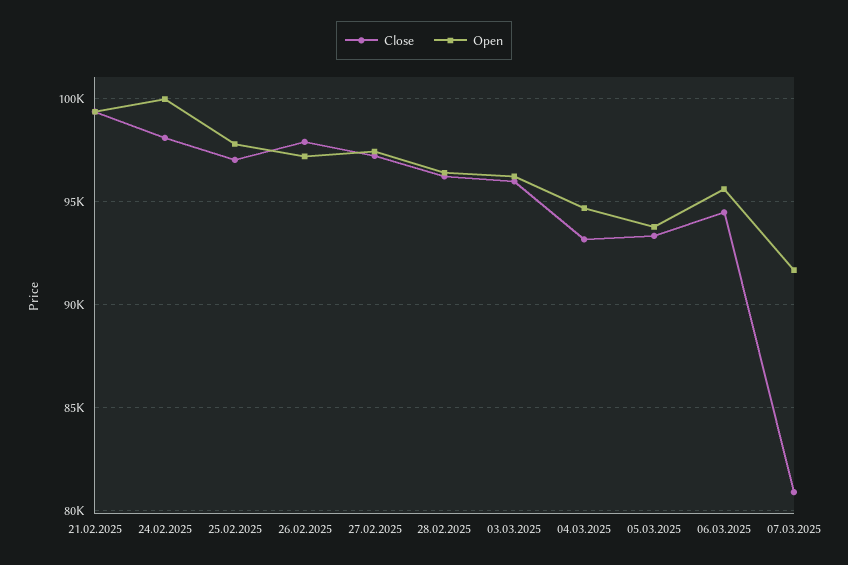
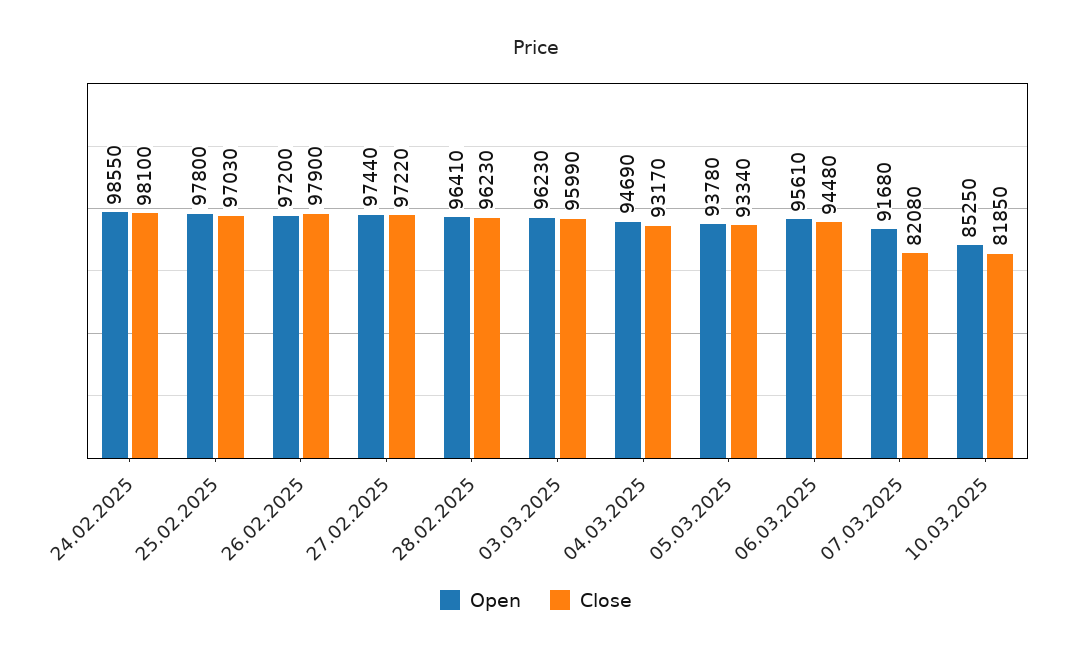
Close, 21.02.2025: 99500 -> none
Open, 21.02.2025: 99500 -> none
Open, 24.02.2025: 100000 -> 98550
Close, 07.03.2025: 81000 -> 82080
Open, 10.03.2025: none -> 85250
Close, 10.03.2025: none -> 81850

